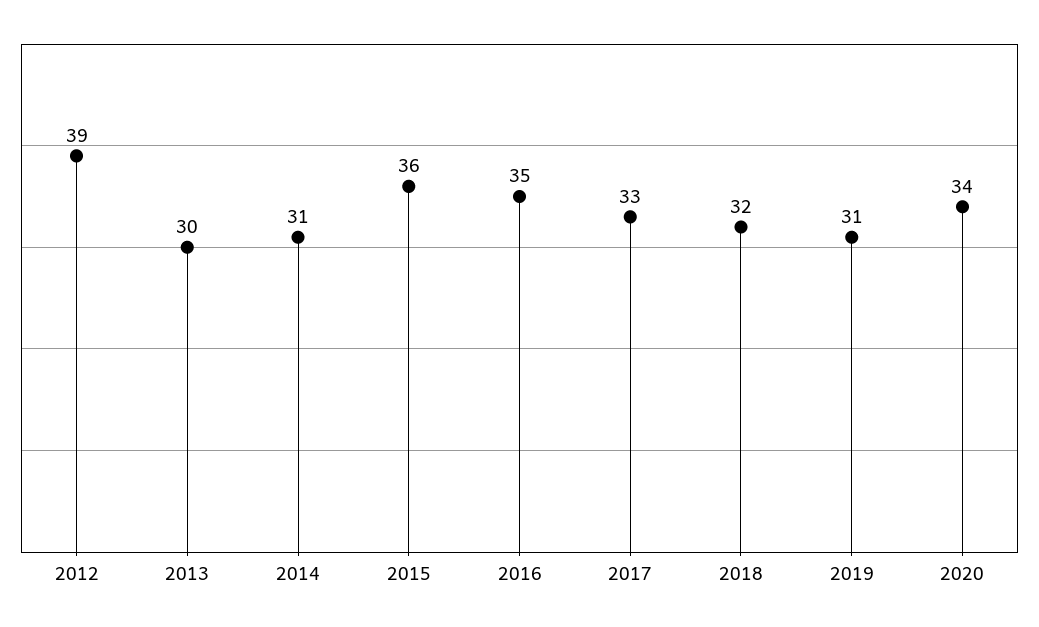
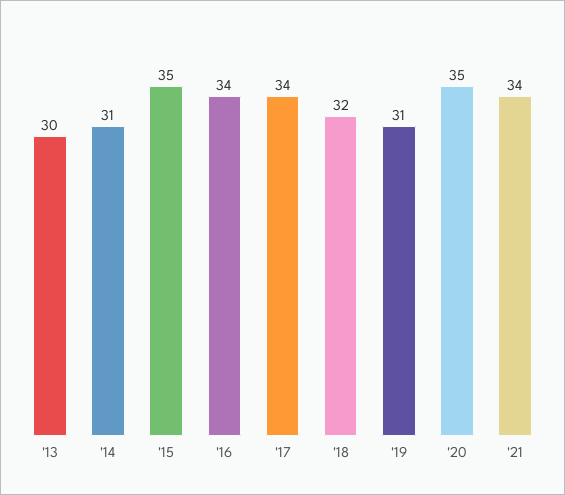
2012: 39 -> none
2015: 36 -> 35
2016: 35 -> 34
2017: 33 -> 34
2020: 34 -> 35
'21: none -> 34

